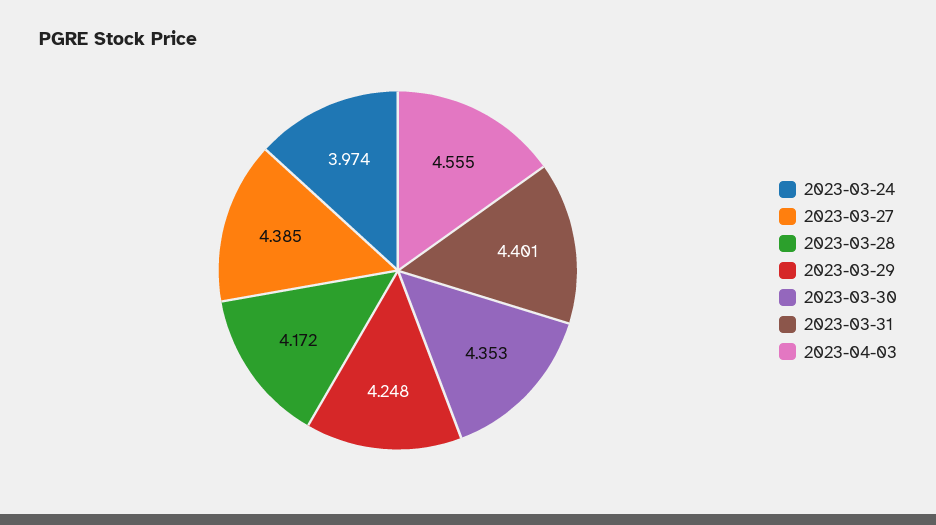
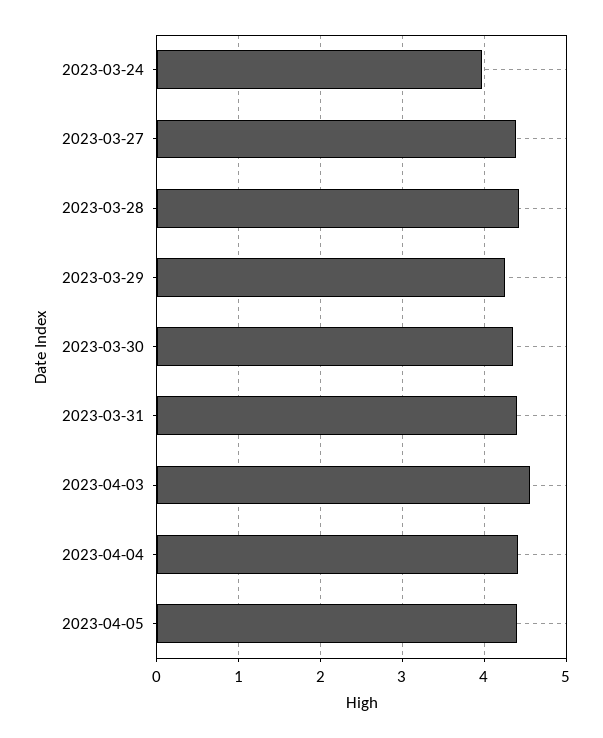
2023-03-28: 4.172 -> 4.4
2023-04-04: none -> 4.4
2023-04-05: none -> 4.4

